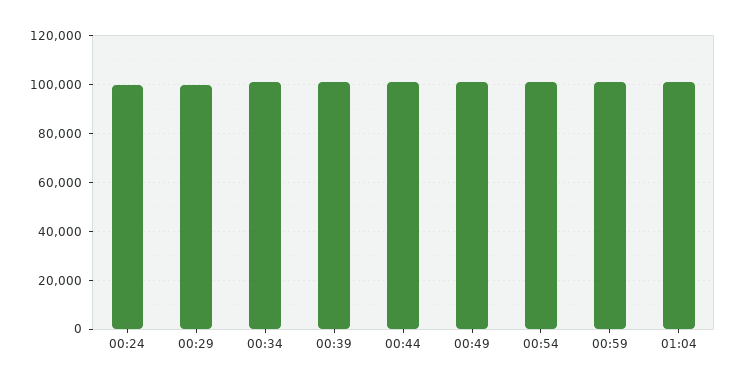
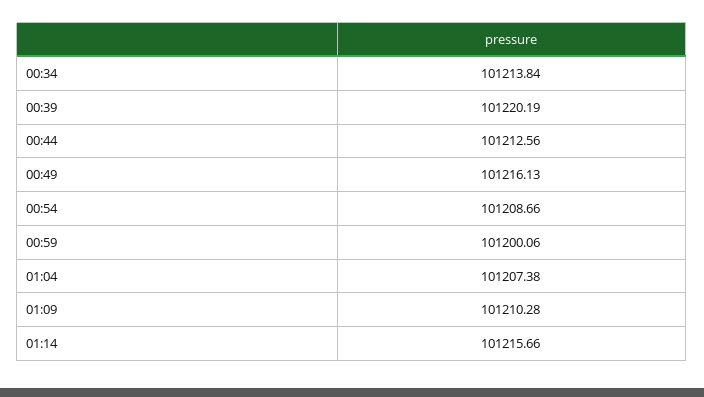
00:24: 100000 -> none
00:29: 100000 -> none
01:09: none -> 101210.28
01:14: none -> 101215.66

